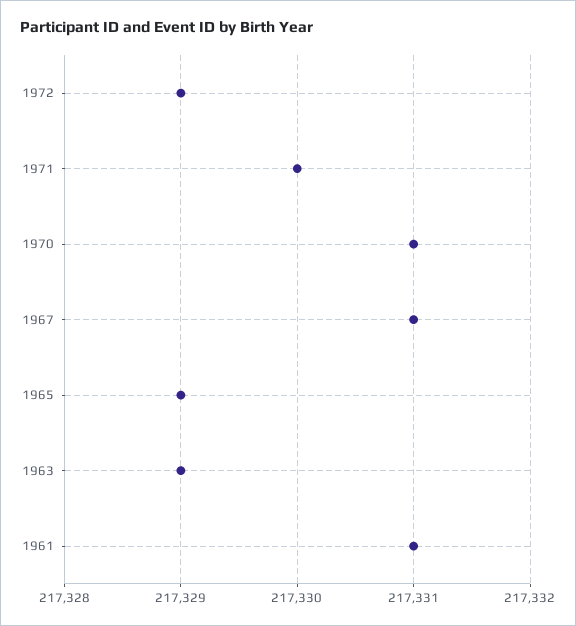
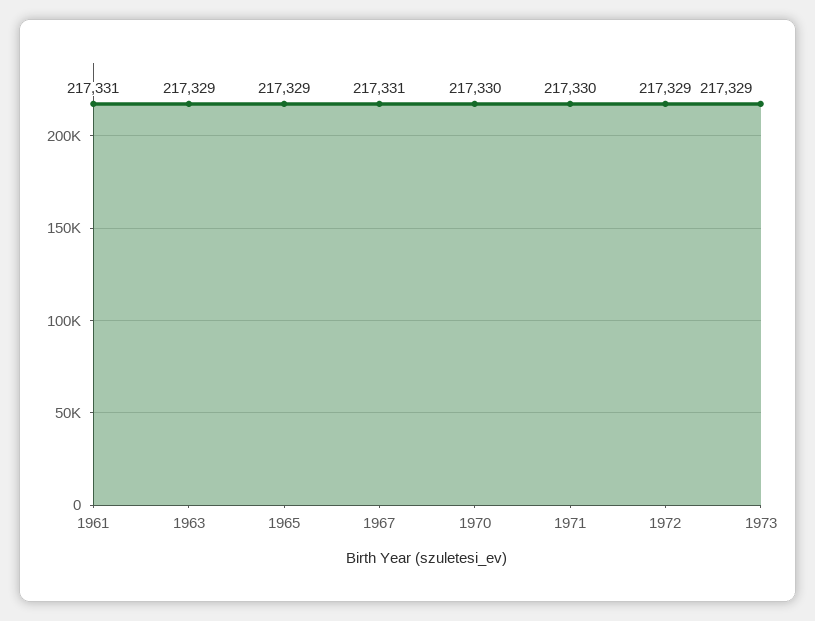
1970: 217331 -> 217330
1973: none -> 217329

